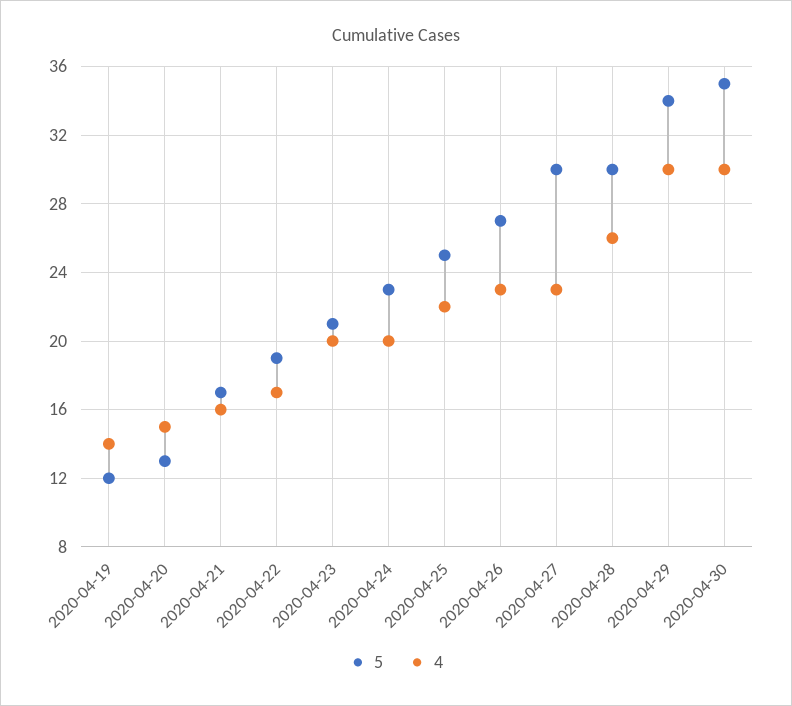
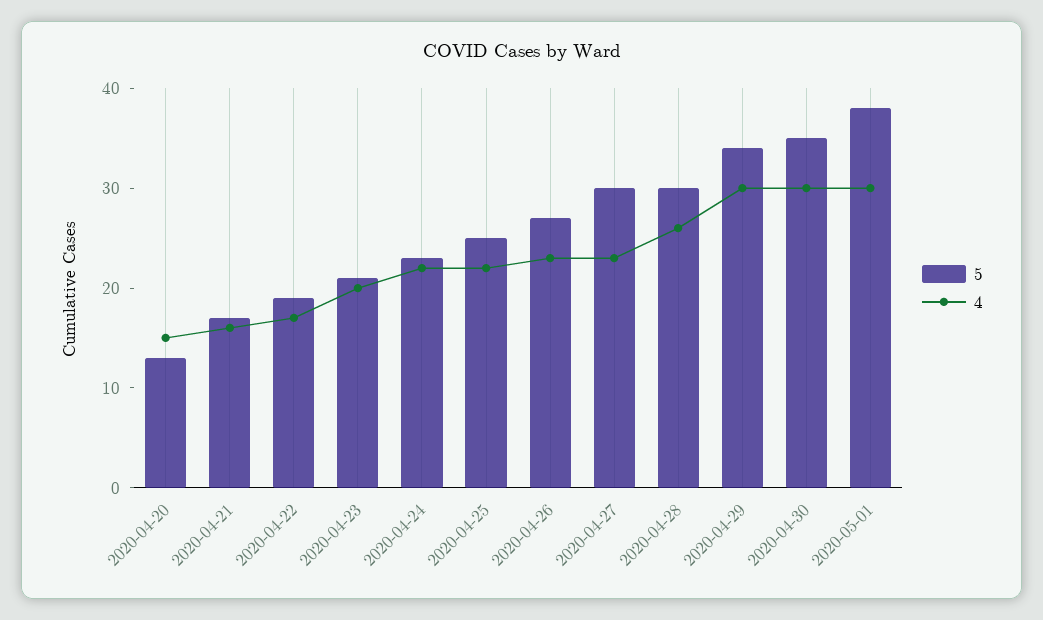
5, 2020-04-19: 12 -> none
4, 2020-04-19: 14 -> none
4, 2020-04-24: 20 -> 22
5, 2020-05-01: none -> 38
4, 2020-05-01: none -> 30

